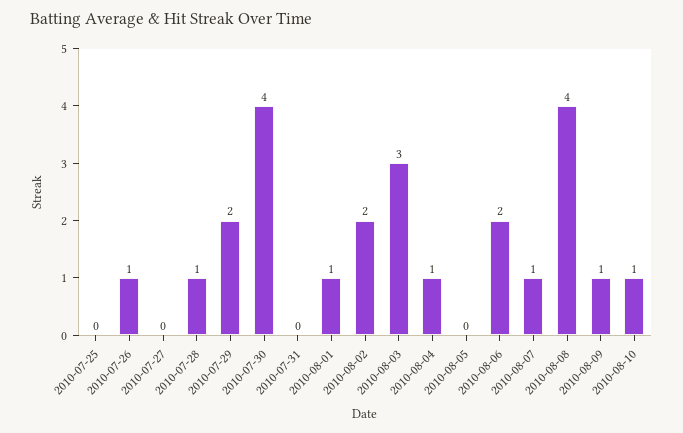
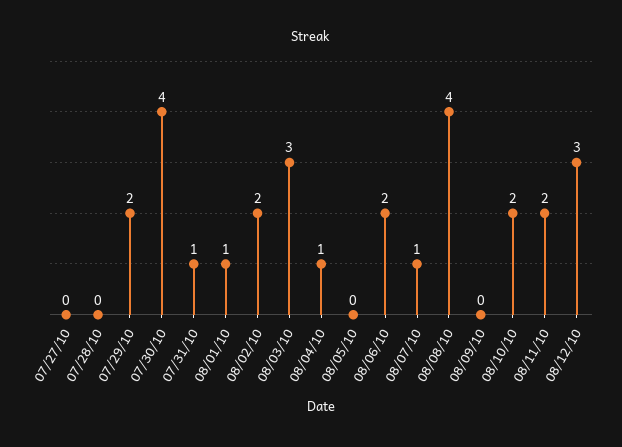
2010-07-25: 0 -> none
2010-07-26: 1 -> none
2010-07-28: 1 -> 0
2010-07-31: 0 -> 1
2010-08-09: 1 -> 0
2010-08-10: 1 -> 2
08/11/10: none -> 2
08/12/10: none -> 3

